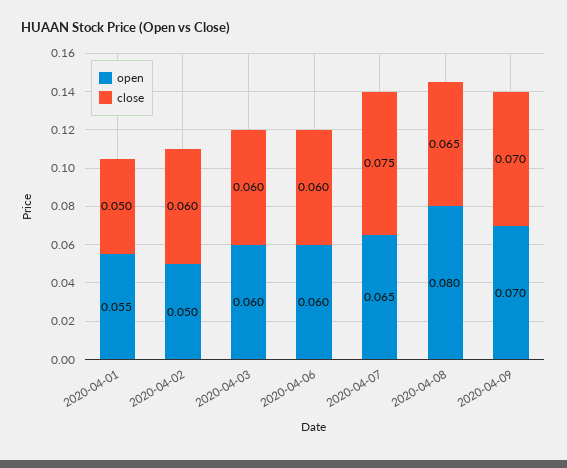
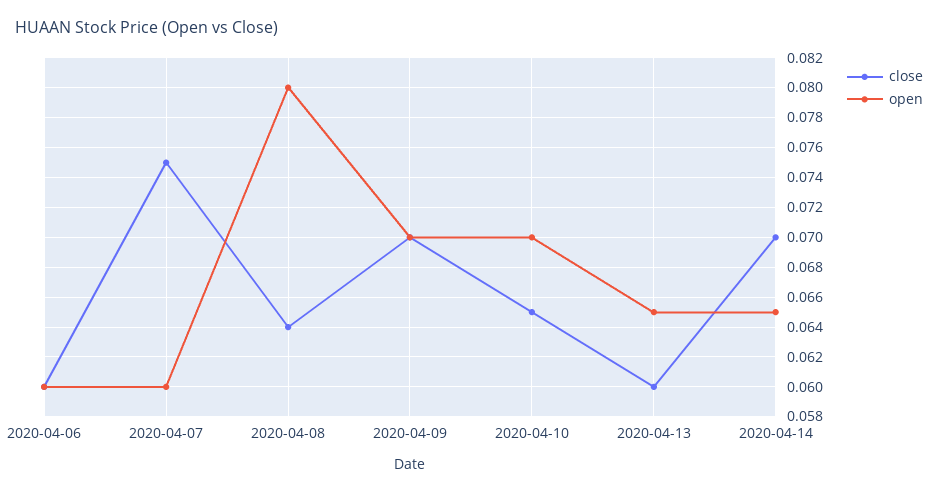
open, 2020-04-01: 0.055 -> none
close, 2020-04-01: 0.05 -> none
open, 2020-04-02: 0.05 -> none
close, 2020-04-02: 0.06 -> none
open, 2020-04-03: 0.06 -> none
close, 2020-04-03: 0.06 -> none
open, 2020-04-07: 0.065 -> 0.06
close, 2020-04-08: 0.065 -> 0.064
close, 2020-04-10: none -> 0.065
open, 2020-04-10: none -> 0.07
close, 2020-04-13: none -> 0.06
open, 2020-04-13: none -> 0.065
close, 2020-04-14: none -> 0.07
open, 2020-04-14: none -> 0.065

